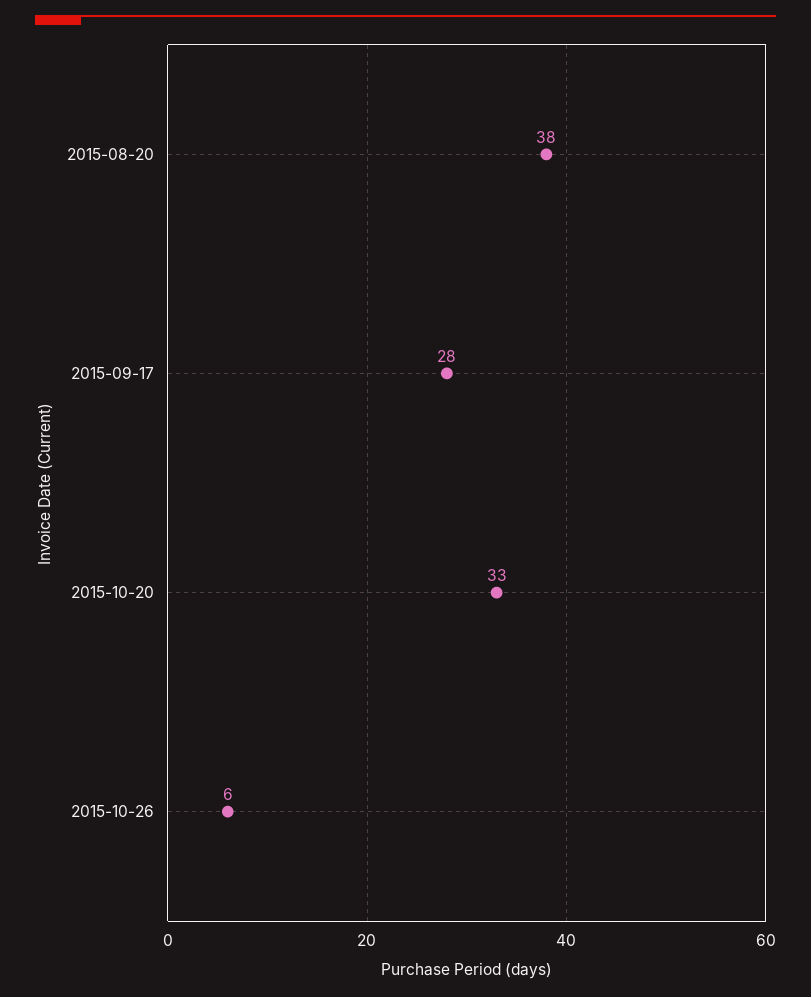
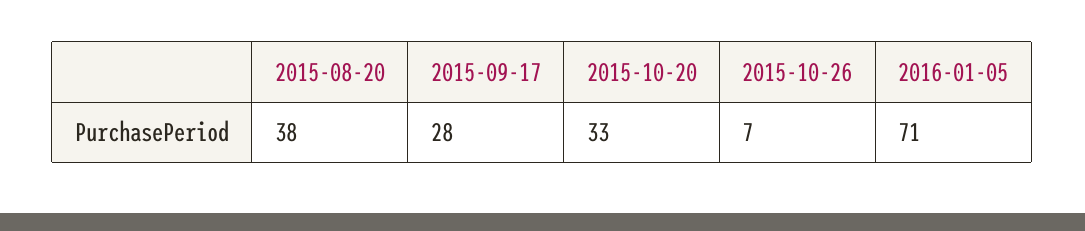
2015-10-26: 6 -> 7
2016-01-05: none -> 71

